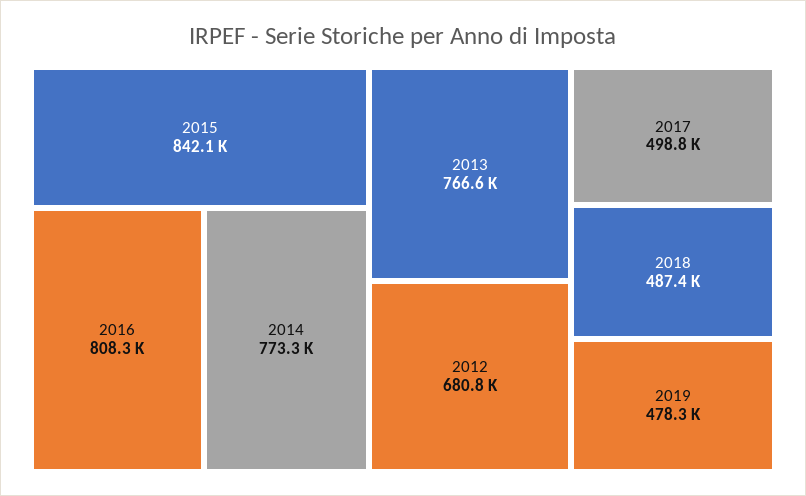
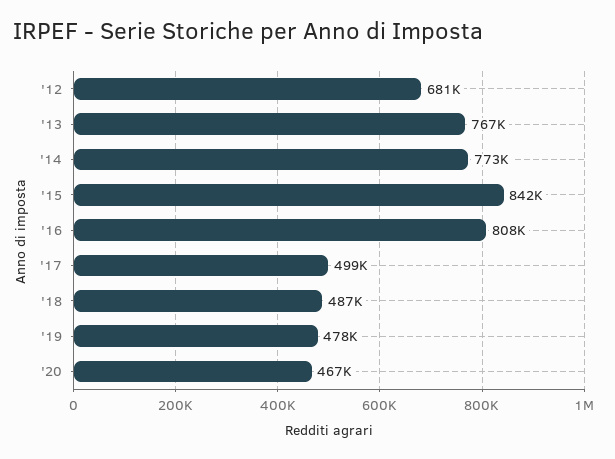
'20: none -> 467000

